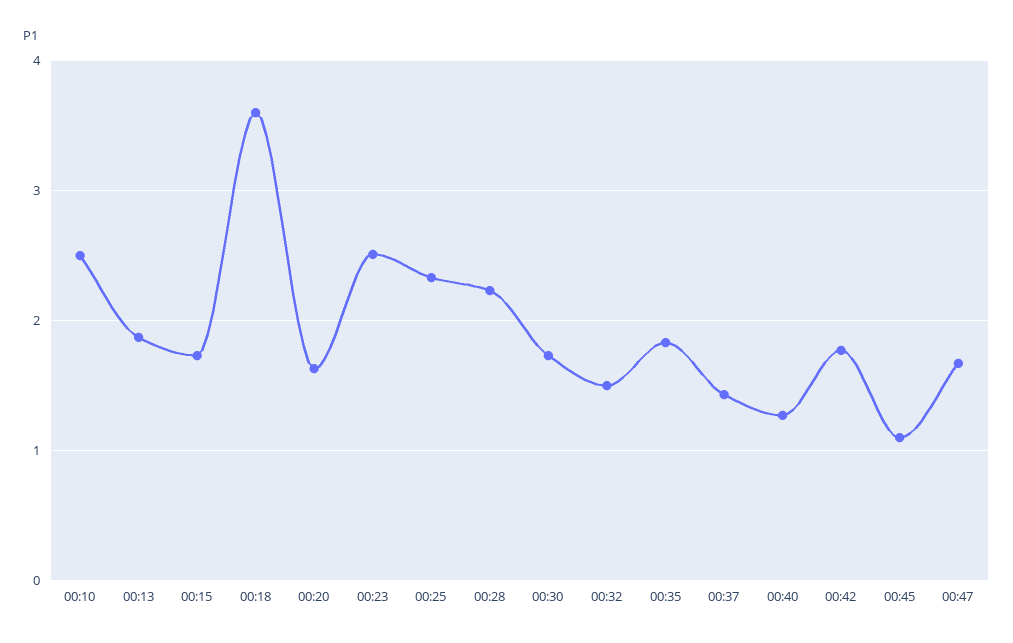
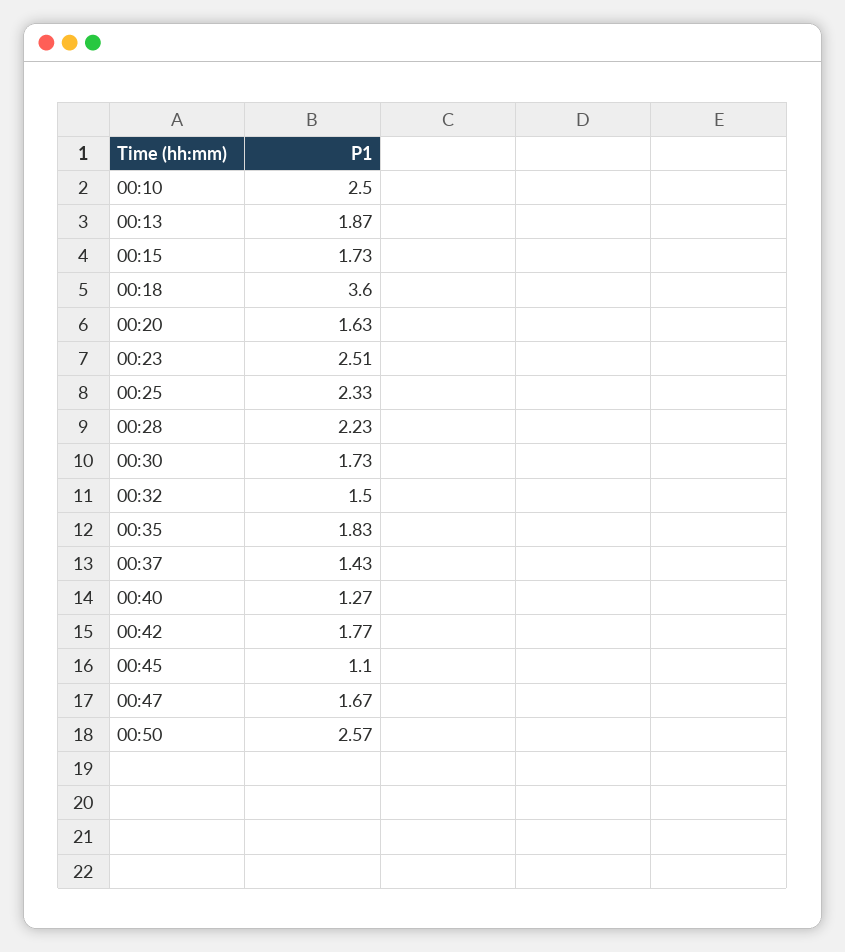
00:50: none -> 2.57

